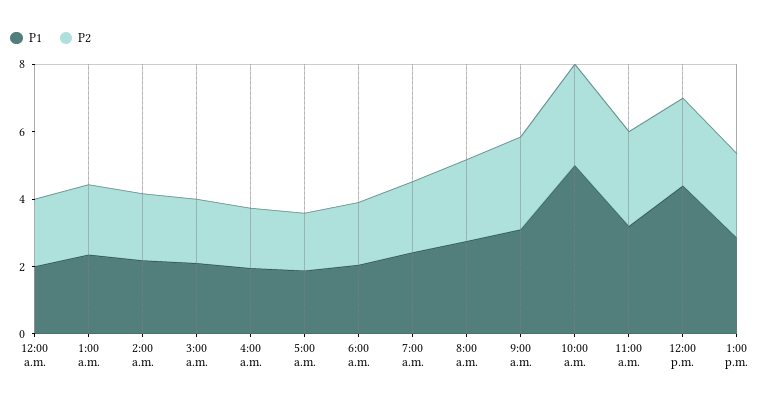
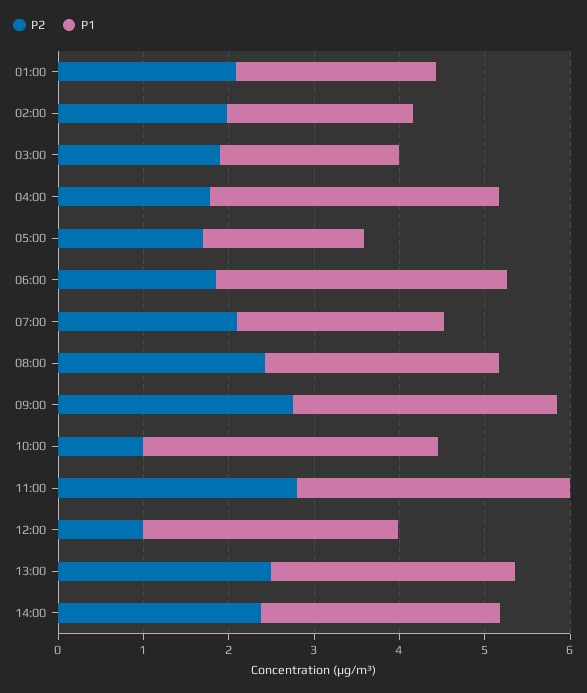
P1, 12:00 a.m.: 2 -> none
P2, 12:00 a.m.: 2 -> none
P1, 4:00 a.m.: 2 -> 3.4
P1, 6:00 a.m.: 2 -> 3.4
P1, 10:00 a.m.: 5 -> 3.4
P2, 10:00 a.m.: 3 -> 1
P1, 12:00 p.m.: 4.5 -> 3
P2, 12:00 p.m.: 2.5 -> 1
P2, 14:00: none -> 2.4
P1, 14:00: none -> 2.8

